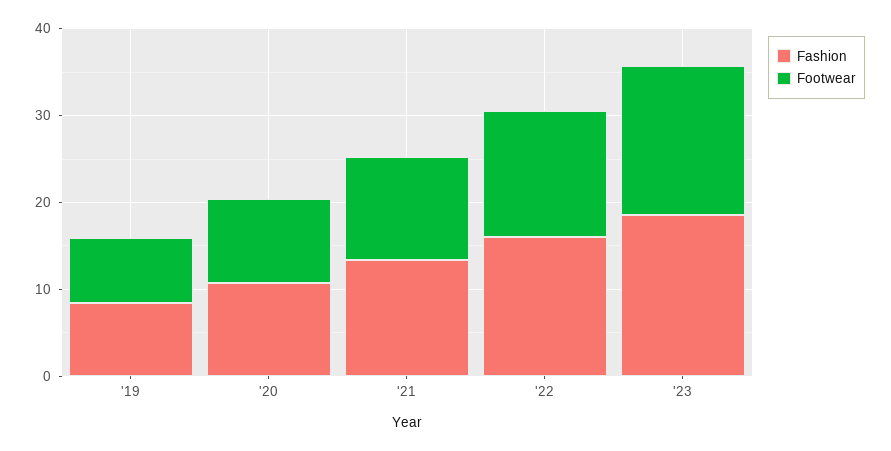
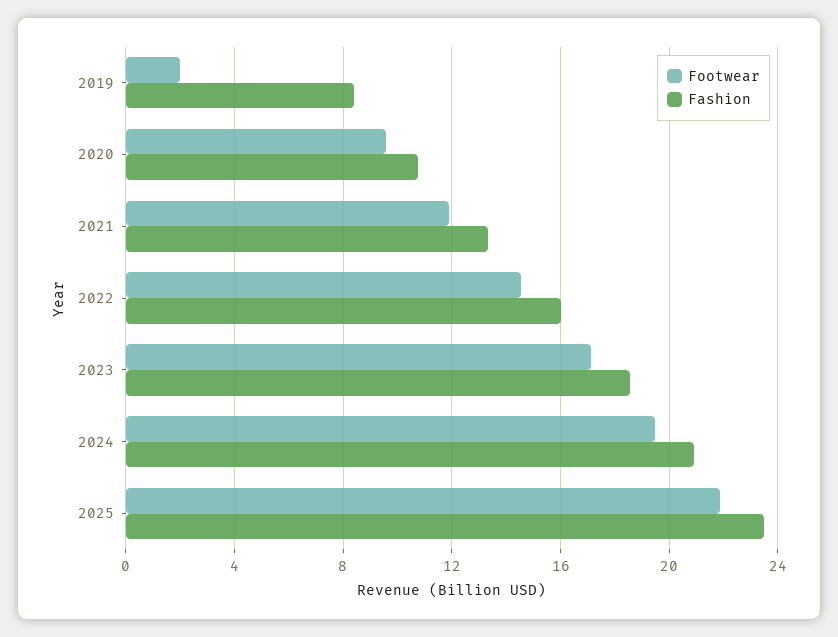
Footwear, '19: 8 -> 2
Footwear, 2024: none -> 19.5
Fashion, 2024: none -> 21
Footwear, 2025: none -> 22
Fashion, 2025: none -> 23.5

